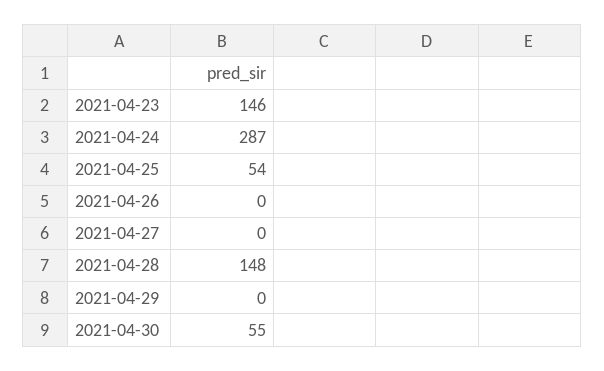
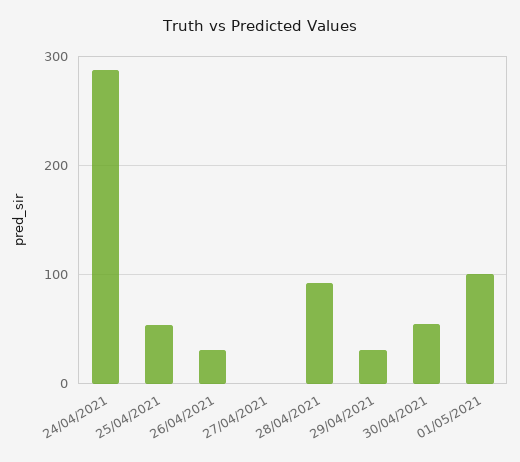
2021-04-23: 146 -> none
2021-04-26: 0 -> 30
2021-04-28: 148 -> 90
2021-04-29: 0 -> 30
01/05/2021: none -> 100

